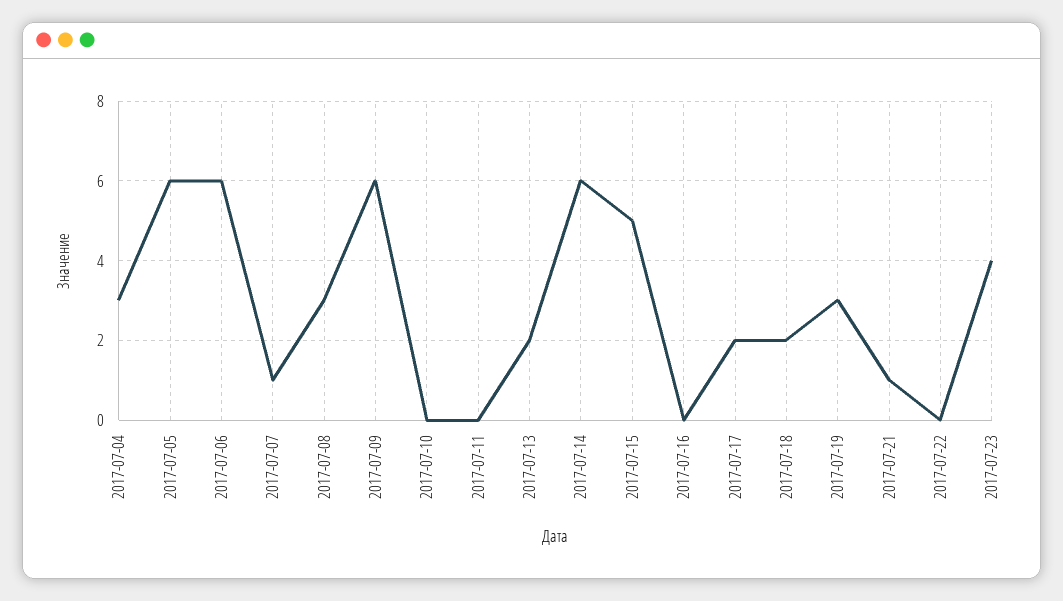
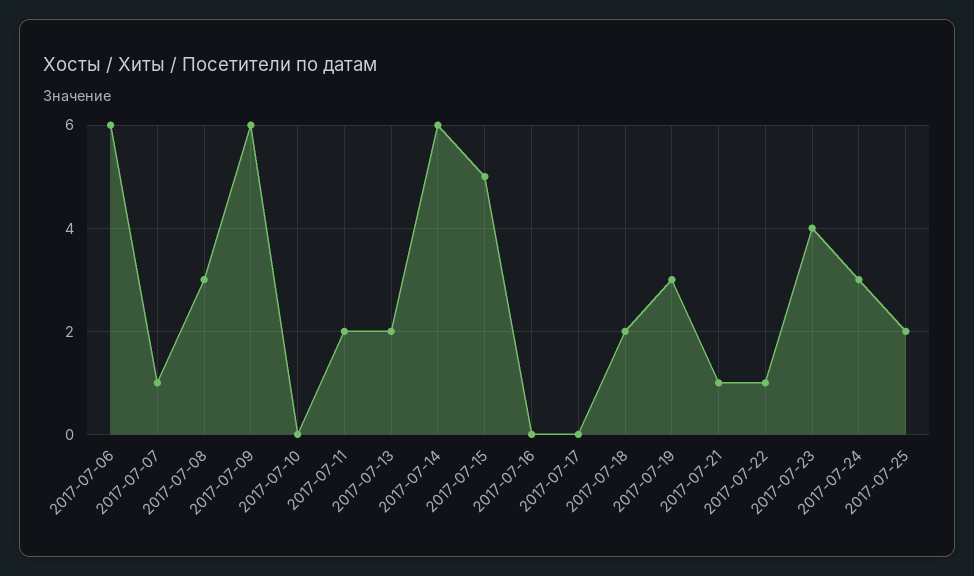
2017-07-04: 3 -> none
2017-07-05: 6 -> none
2017-07-11: 0 -> 2
2017-07-17: 2 -> 0
2017-07-22: 0 -> 1
2017-07-24: none -> 3
2017-07-25: none -> 2

